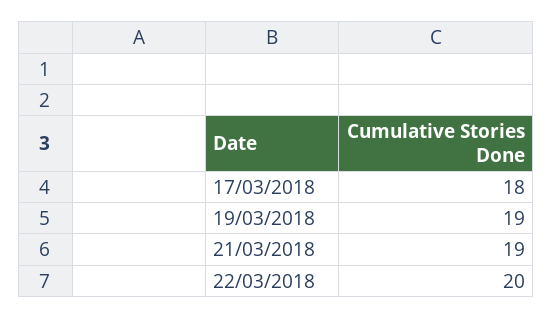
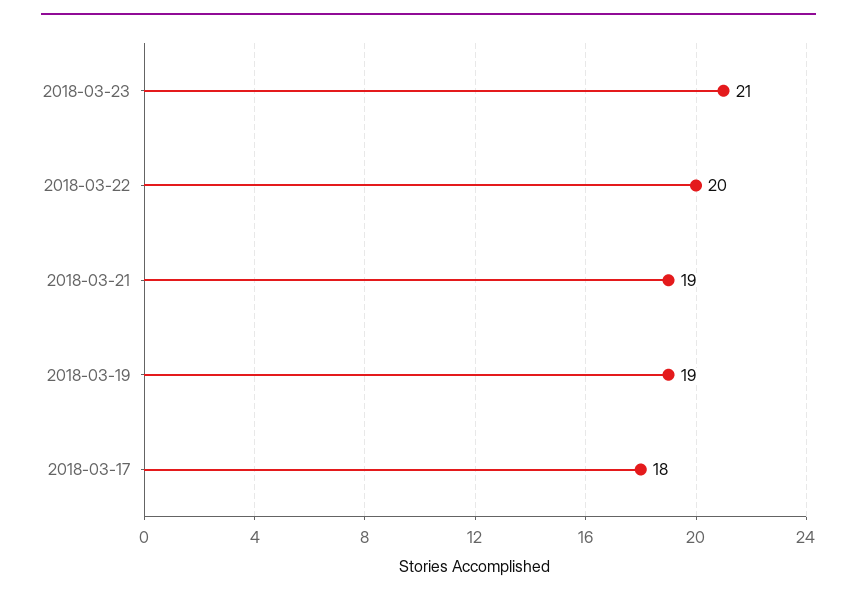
2018-03-23: none -> 21

